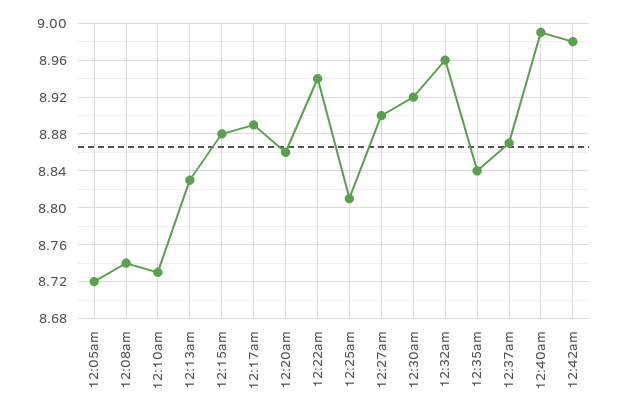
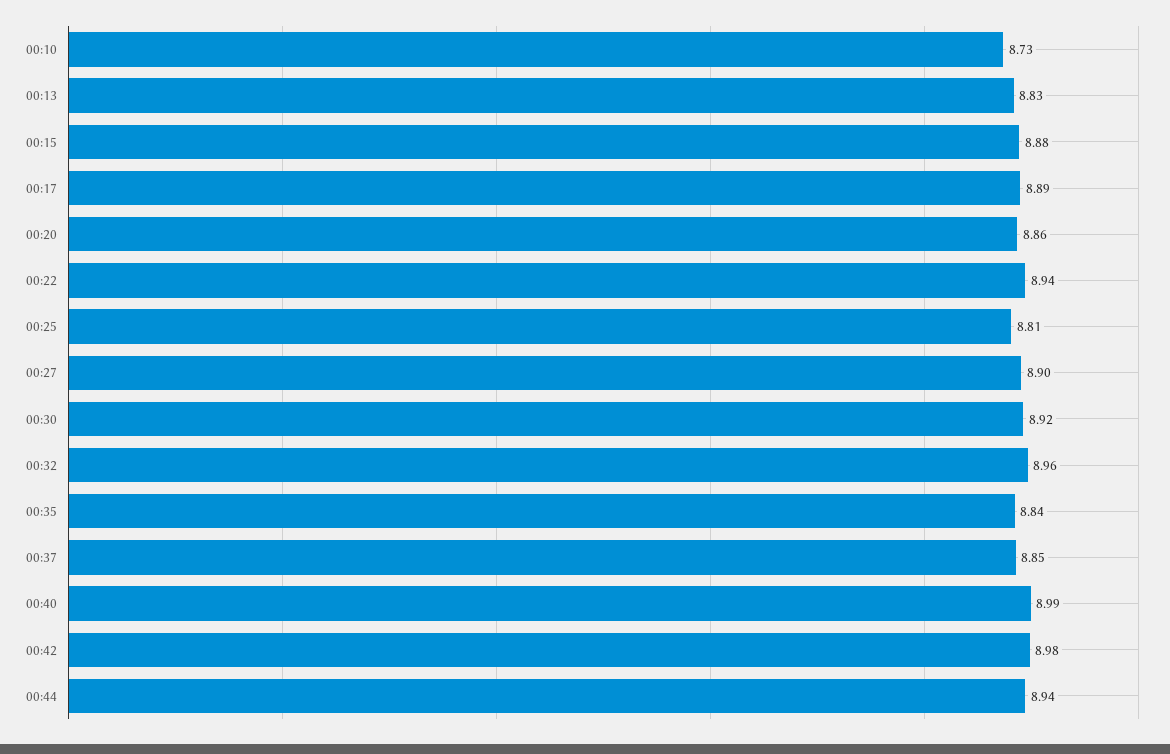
12:05am: 8.72 -> none
12:08am: 8.74 -> none
12:37am: 8.87 -> 8.85
00:44: none -> 8.94

